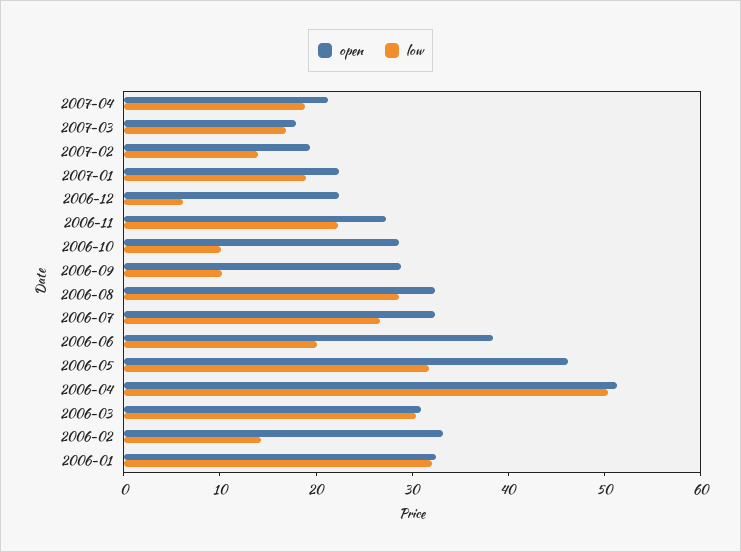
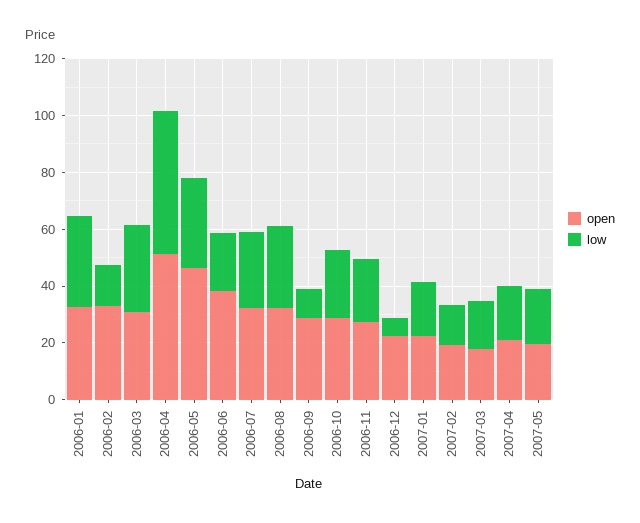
low, 2006-10: 10 -> 25
open, 2007-05: none -> 20
low, 2007-05: none -> 20

